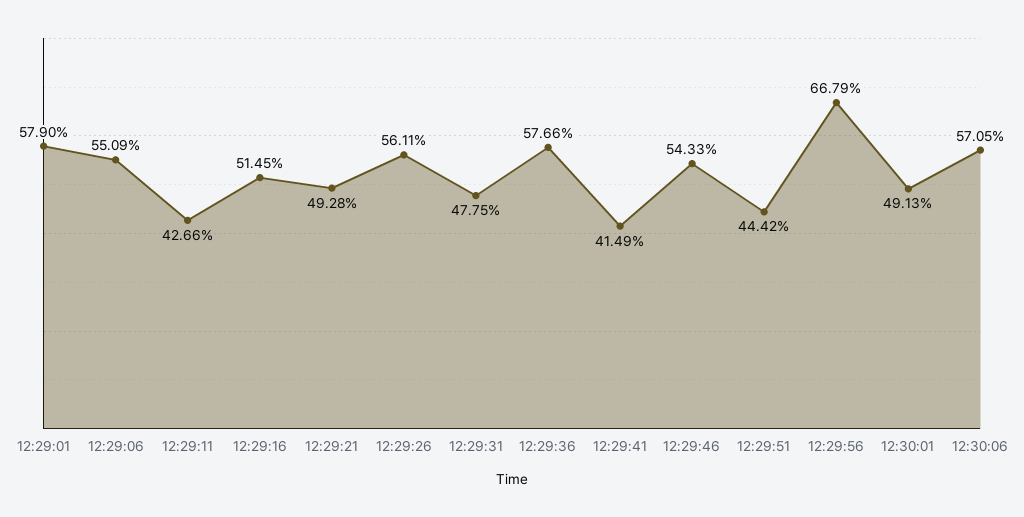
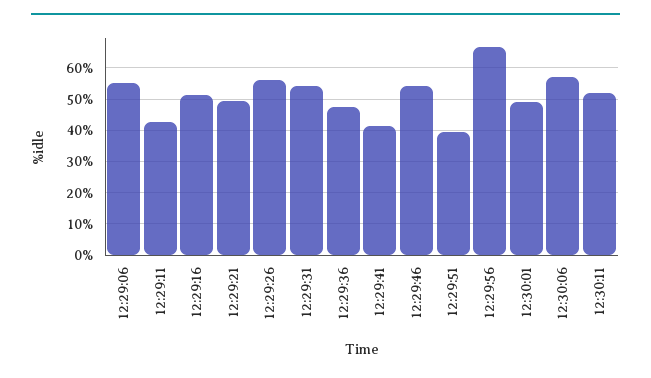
12:29:01: 57.9 -> none
12:29:31: 47.75 -> 54
12:29:36: 57.66 -> 48
12:29:51: 44.42 -> 40
12:30:11: none -> 52

